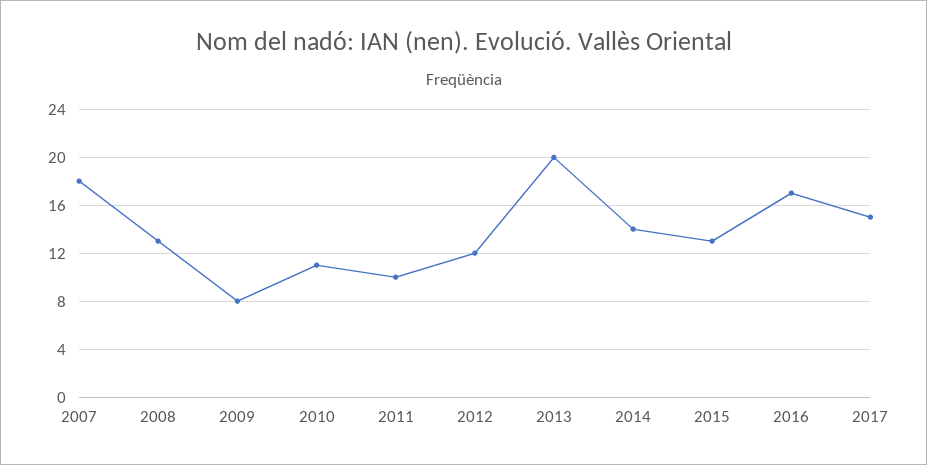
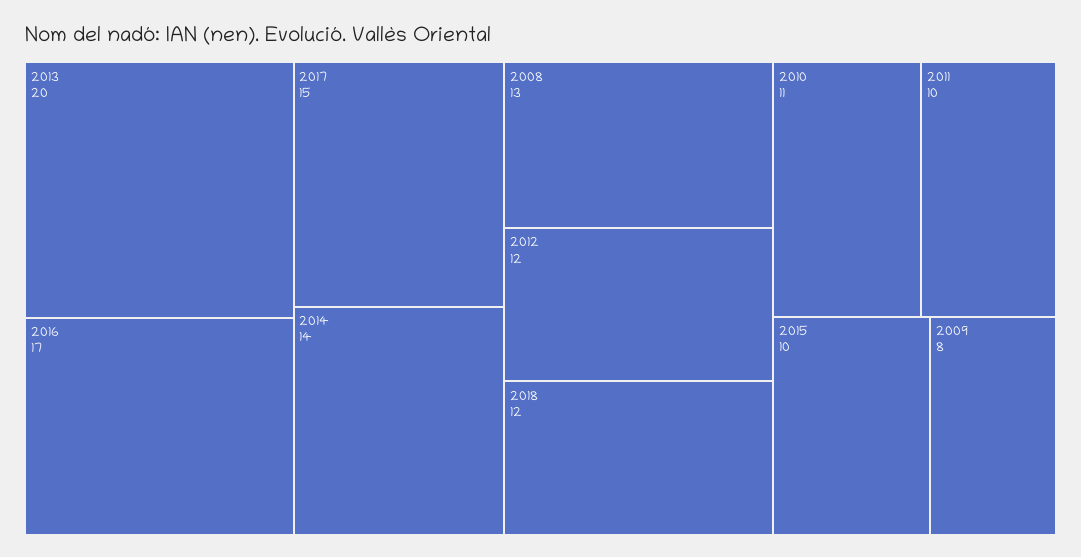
2007: 18 -> none
2015: 13 -> 10
2018: none -> 12

